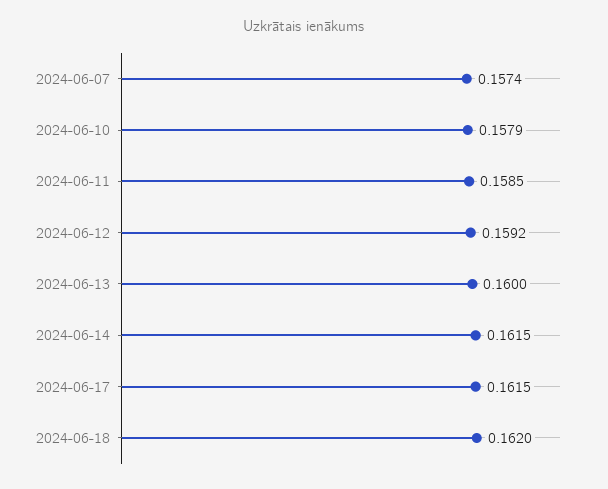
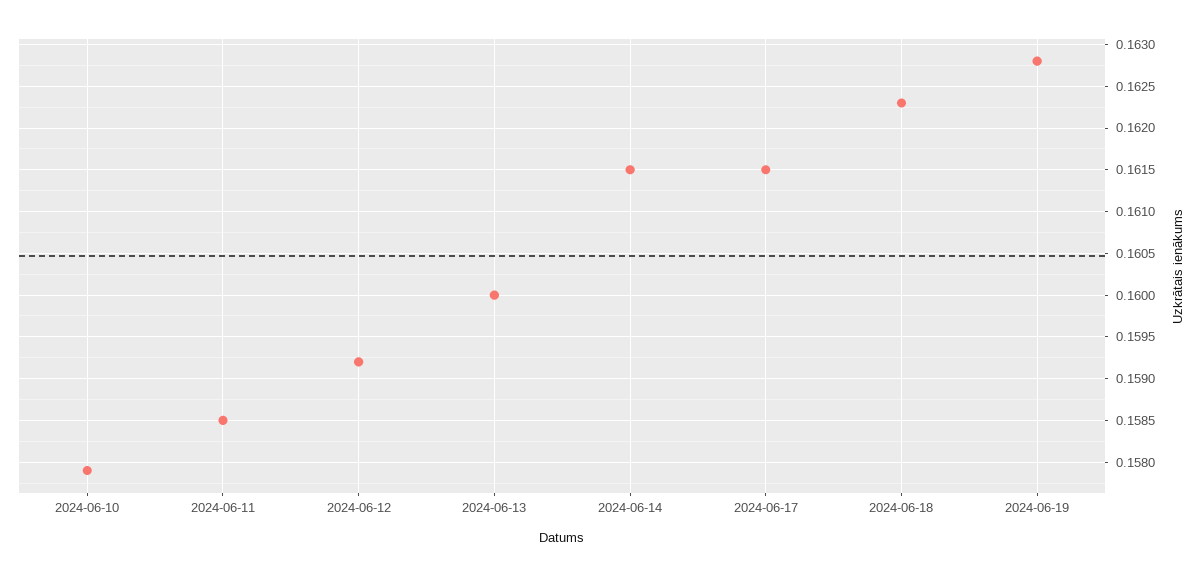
2024-06-07: 0.1574 -> none
2024-06-18: 0.162 -> 0.1623
2024-06-19: none -> 0.1628

